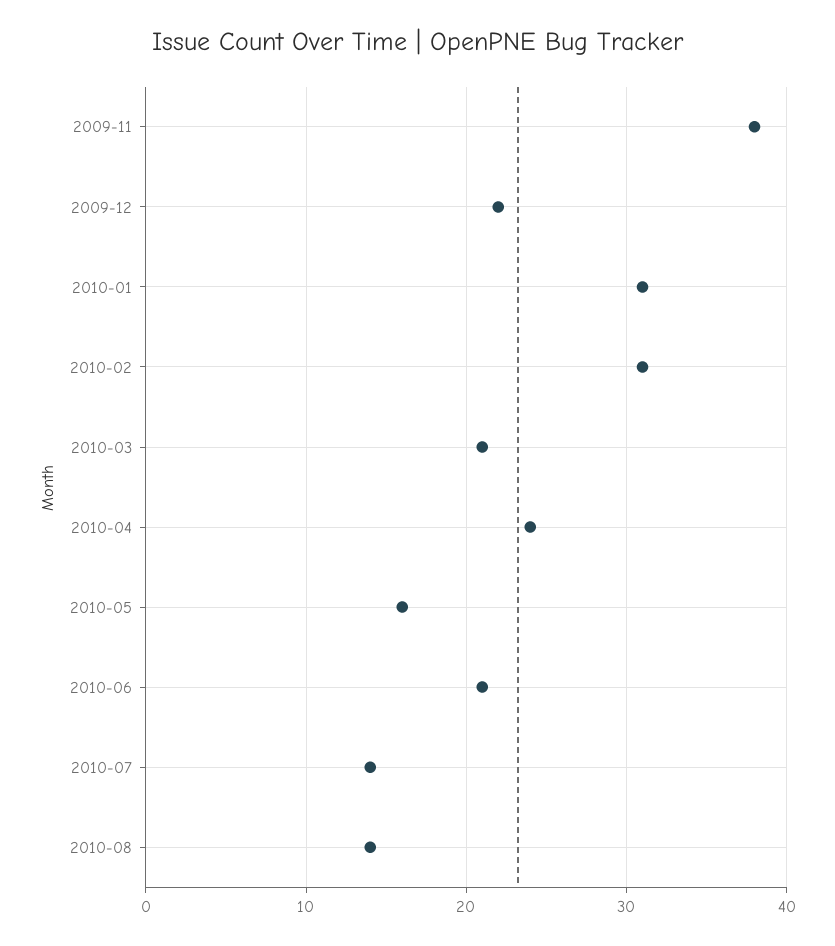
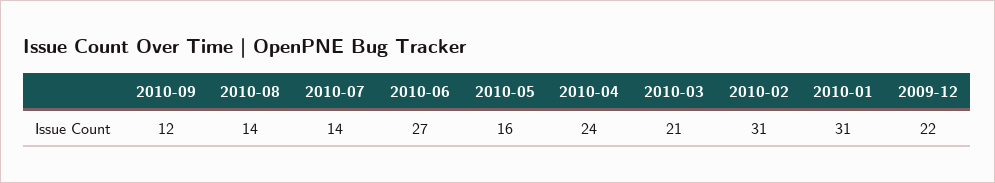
2009-11: 38 -> none
2010-06: 21 -> 27
2010-09: none -> 12

